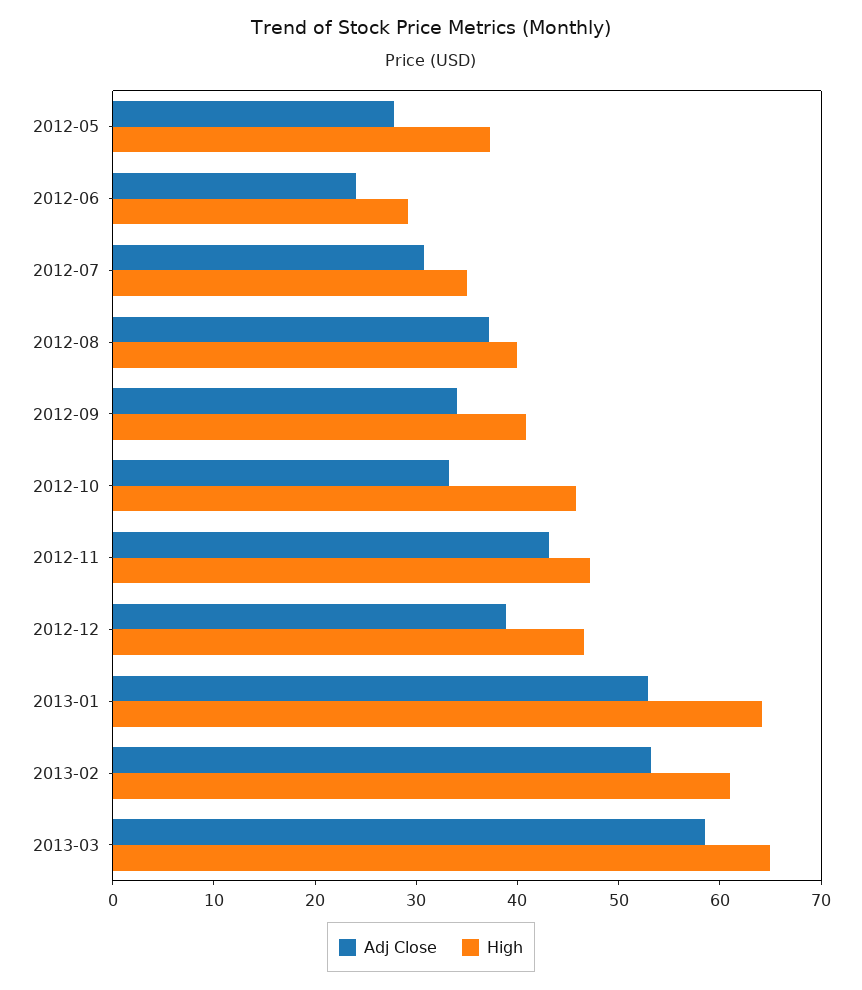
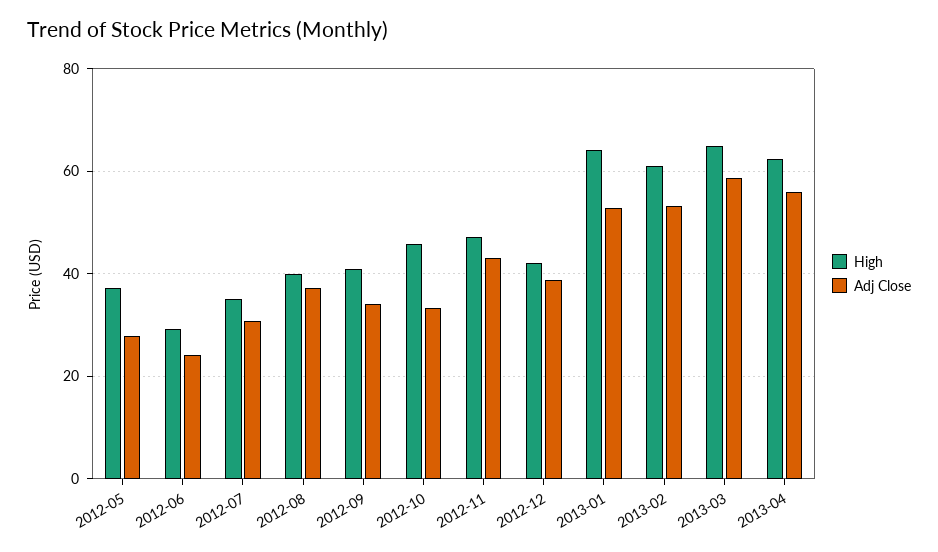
High, 2012-12: 46 -> 42
High, 2013-04: none -> 62
Adj Close, 2013-04: none -> 56

